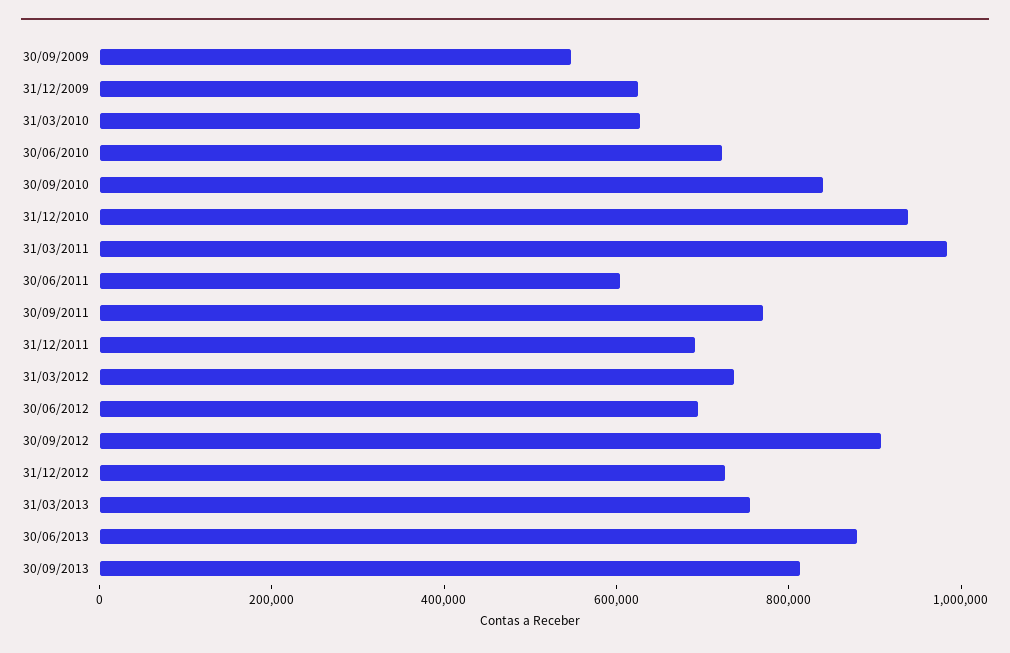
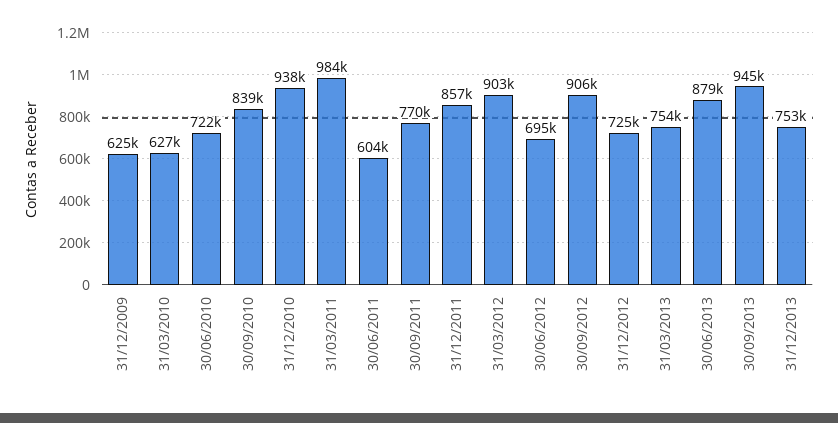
30/09/2009: 550000 -> none
31/12/2011: 700000 -> 857000
31/03/2012: 750000 -> 903000
30/09/2013: 800000 -> 945000
31/12/2013: none -> 753000

